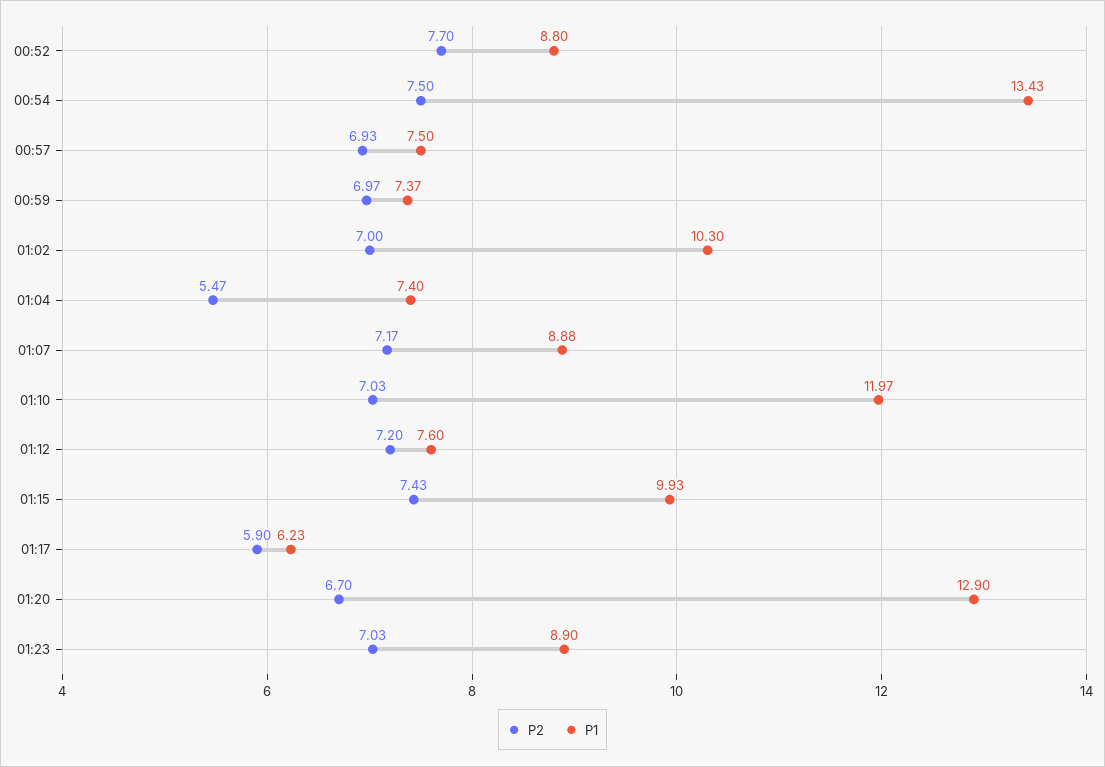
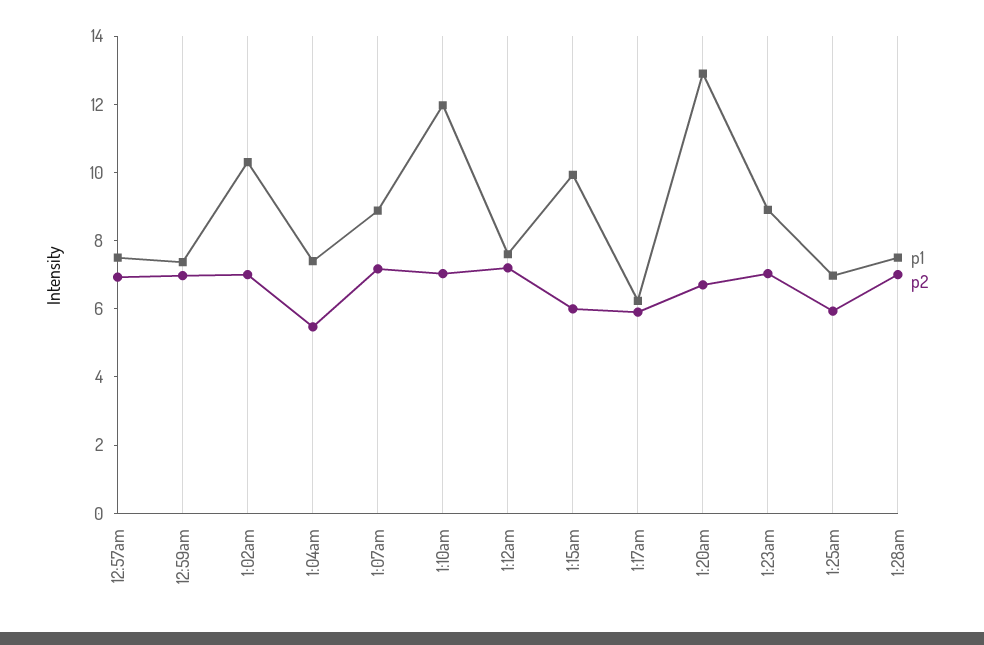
P2, 00:52: 7.7 -> none
P1, 00:52: 8.8 -> none
P2, 00:54: 7.5 -> none
P1, 00:54: 13.43 -> none
P2, 01:15: 7.43 -> 6
P1, 1:25am: none -> 7
P2, 1:25am: none -> 6
P1, 1:28am: none -> 7.5
P2, 1:28am: none -> 7

